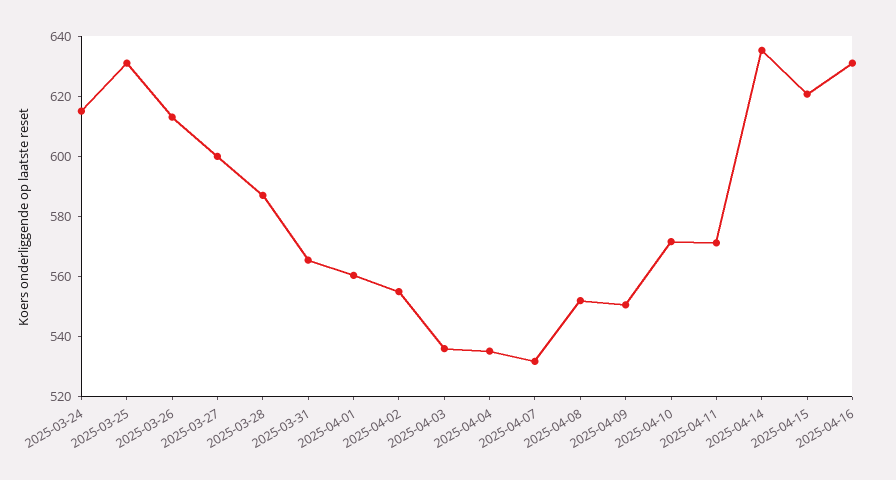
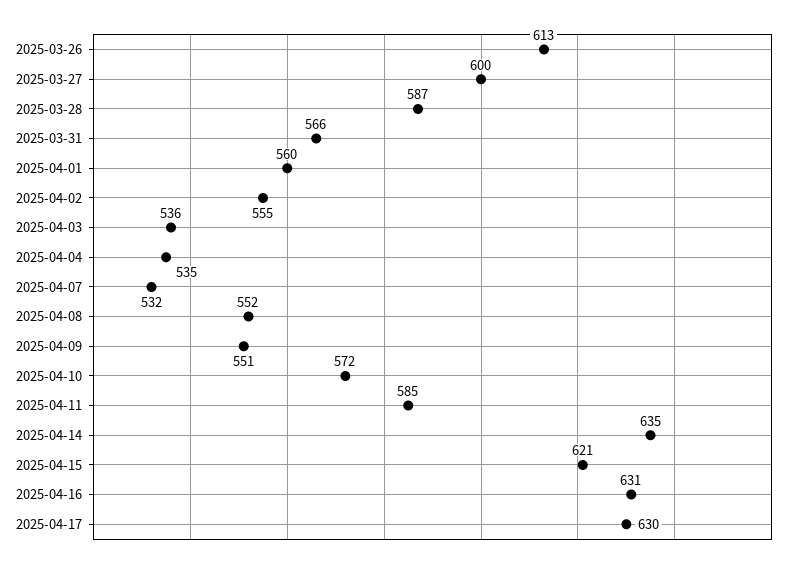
2025-03-24: 615 -> none
2025-03-25: 630 -> none
2025-04-11: 570 -> 585
2025-04-17: none -> 630

